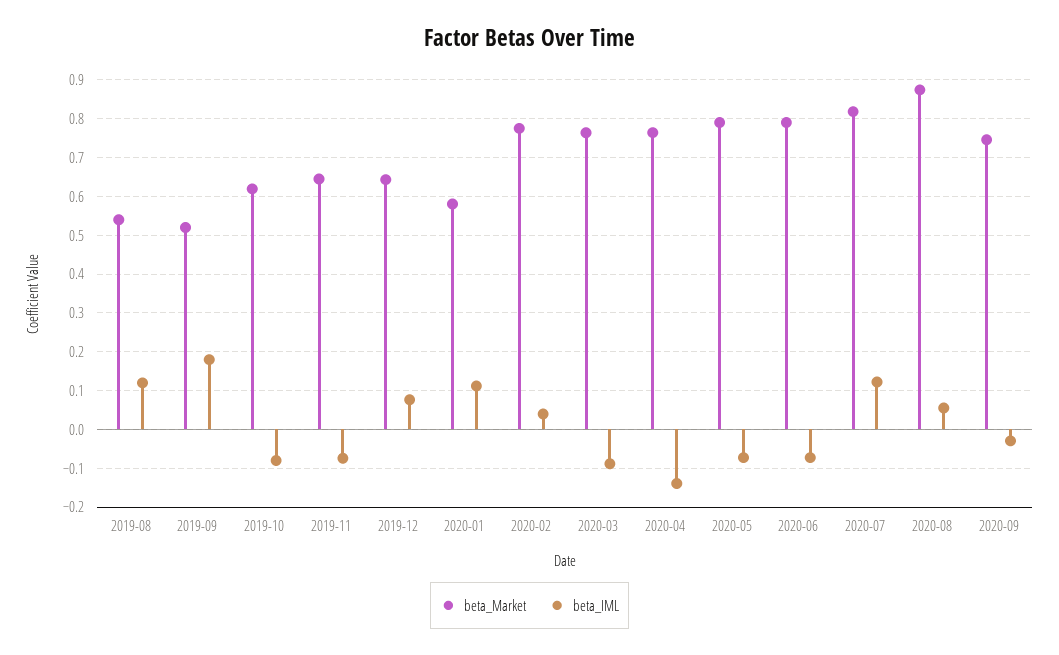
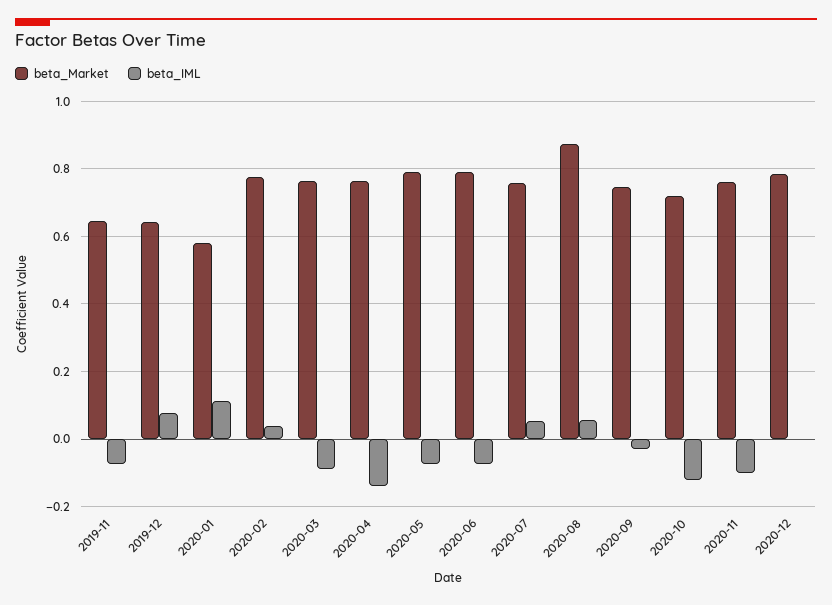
beta_Market, 2019-08: 0.54 -> none
beta_IML, 2019-08: 0.12 -> none
beta_Market, 2019-09: 0.52 -> none
beta_IML, 2019-09: 0.18 -> none
beta_Market, 2019-10: 0.62 -> none
beta_IML, 2019-10: -0.08 -> none
beta_Market, 2020-07: 0.82 -> 0.76
beta_IML, 2020-07: 0.12 -> 0.06
beta_Market, 2020-10: none -> 0.72
beta_IML, 2020-10: none -> -0.12
beta_Market, 2020-11: none -> 0.76
beta_IML, 2020-11: none -> -0.1
beta_Market, 2020-12: none -> 0.78
beta_IML, 2020-12: none -> 0

